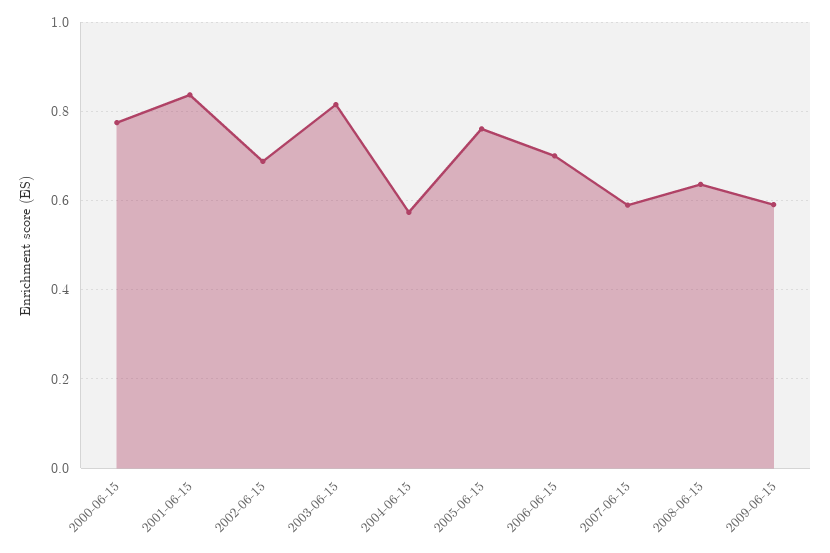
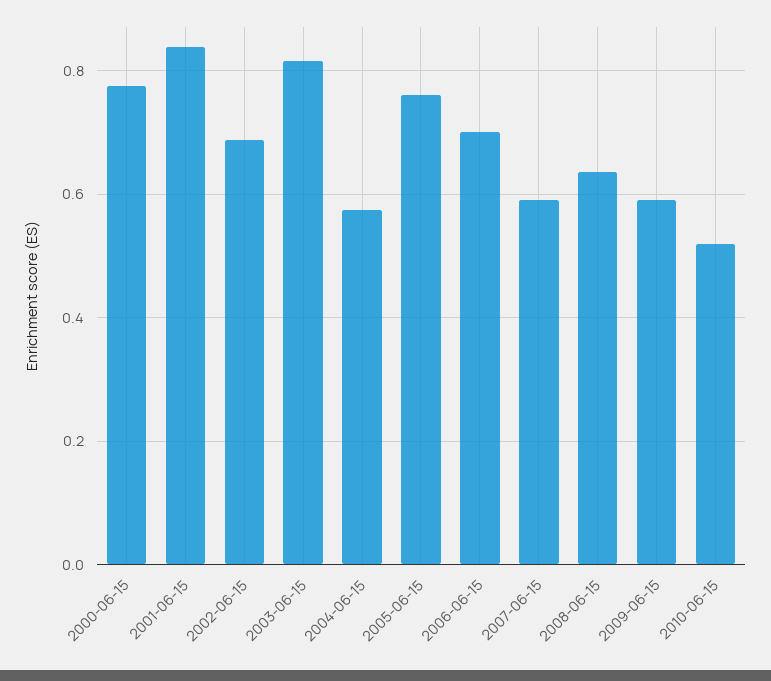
2010-06-15: none -> 0.52

